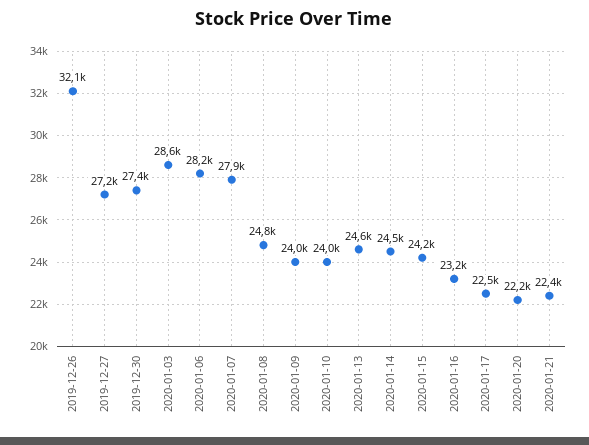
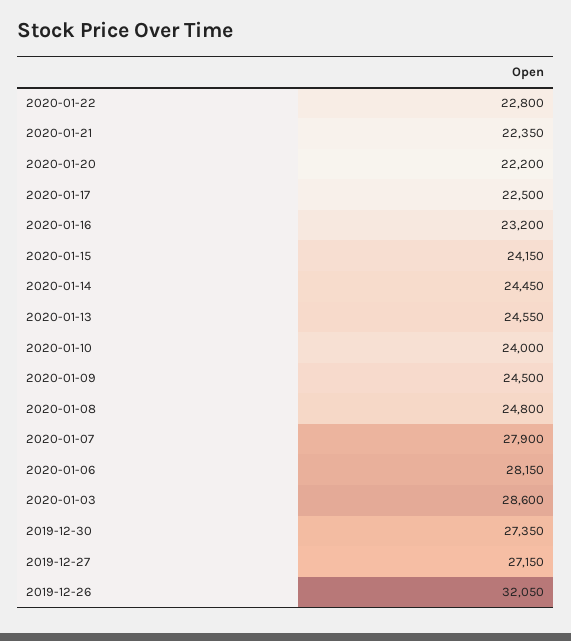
2020-01-09: 24000 -> 24500
2020-01-22: none -> 22800

